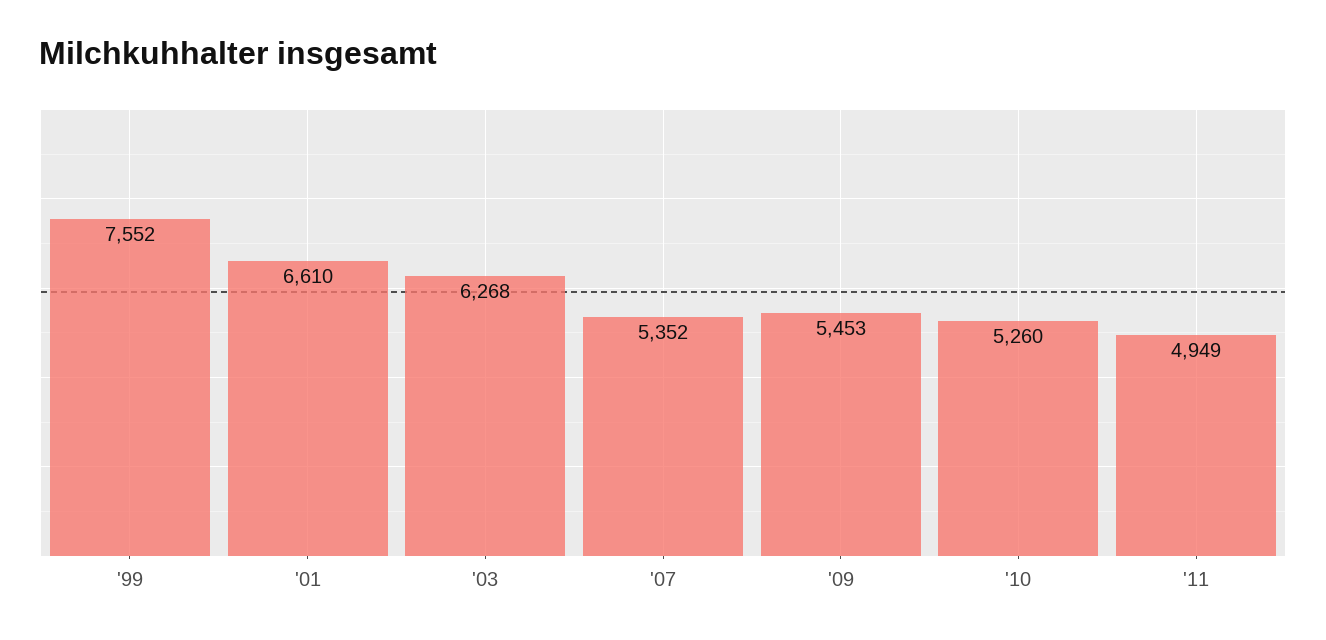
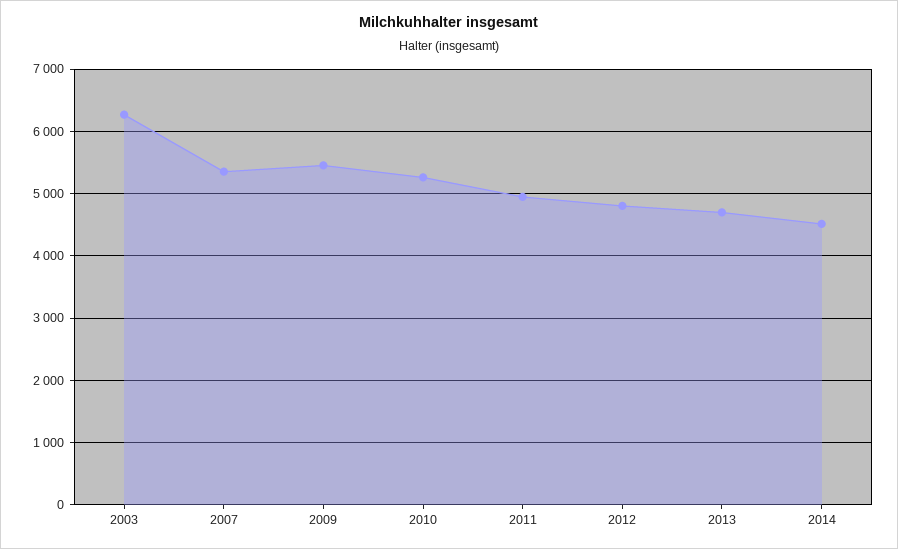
'99: 7552 -> none
'01: 6610 -> none
2012: none -> 4800
2013: none -> 4700
2014: none -> 4500

